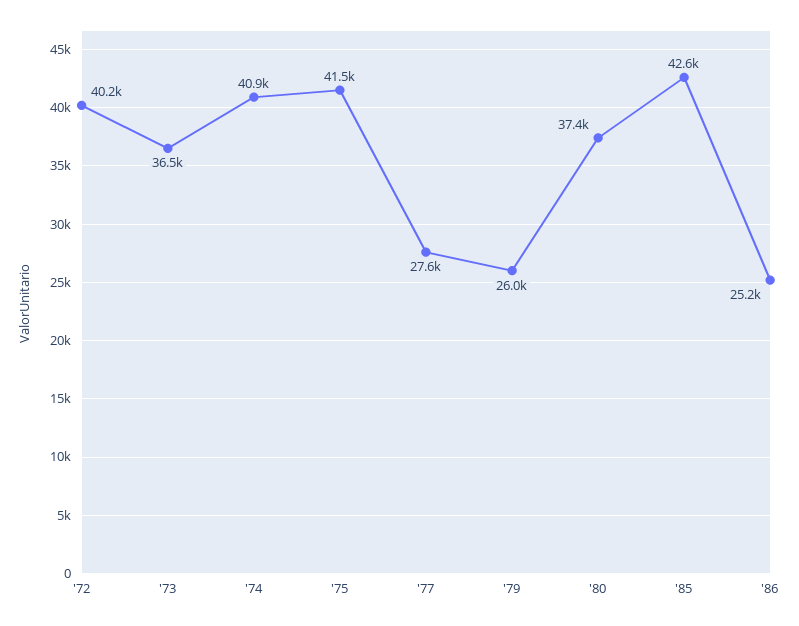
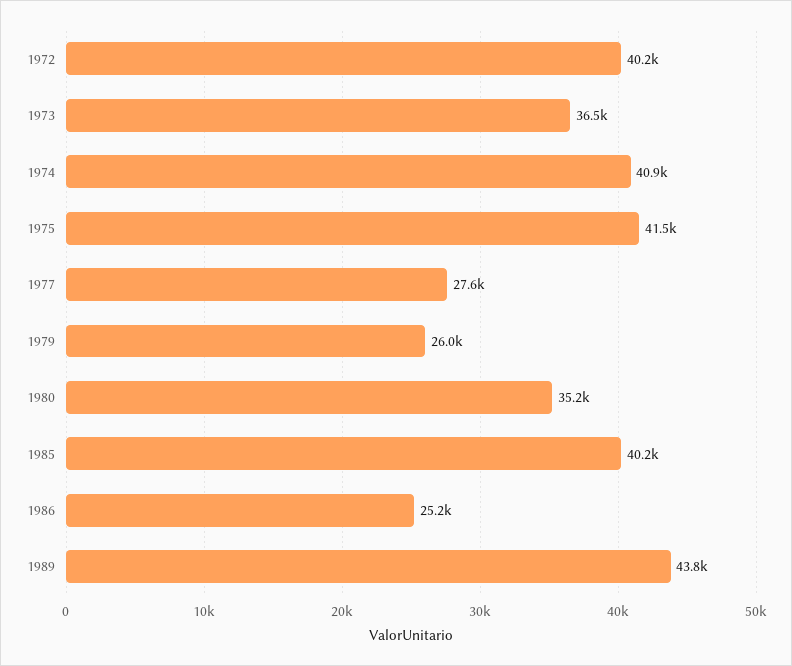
'80: 37400 -> 35200
'85: 42600 -> 40200
1989: none -> 43800

